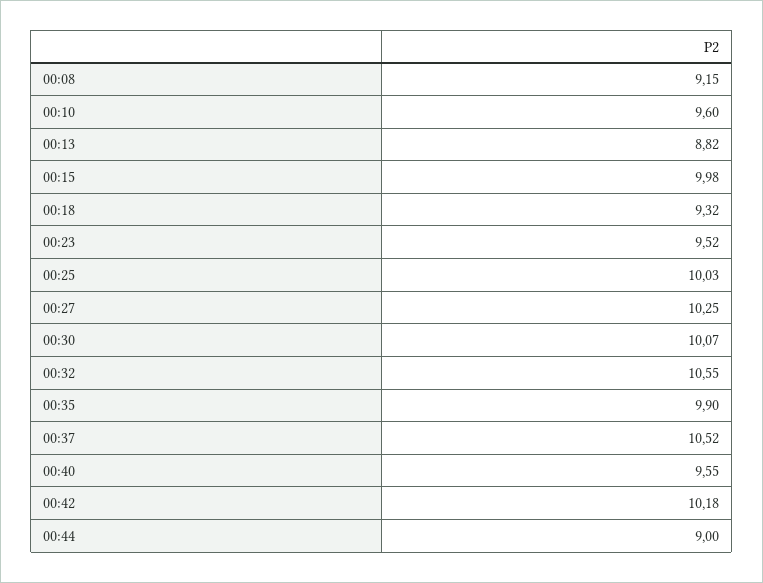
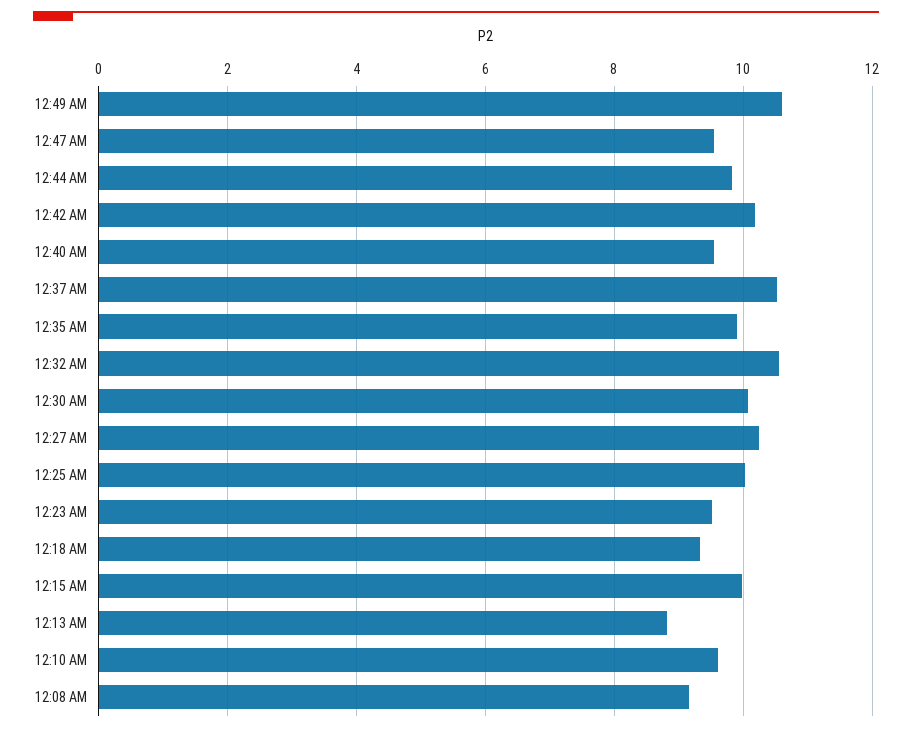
00:44: 9 -> 9.8
12:49 AM: none -> 10.6
12:47 AM: none -> 9.6

